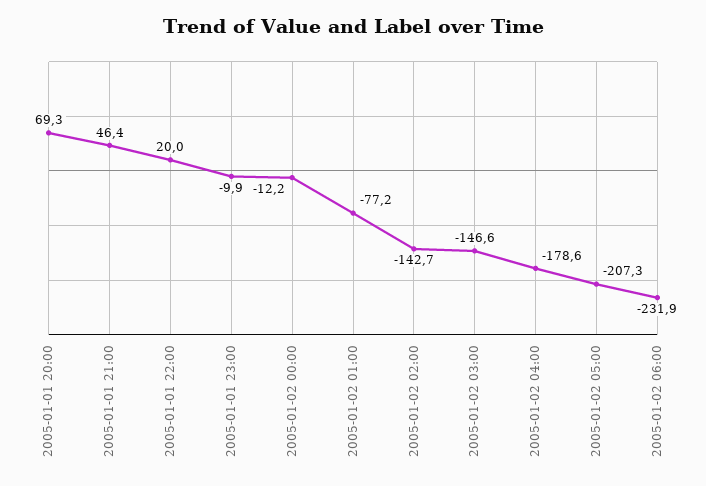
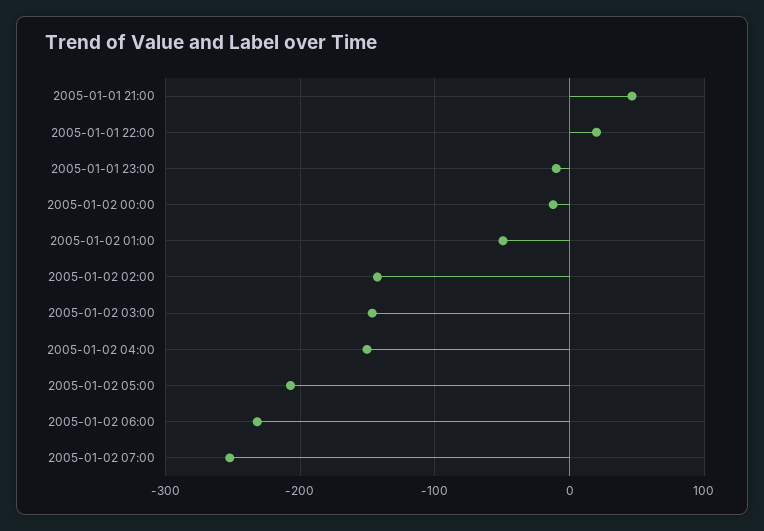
2005-01-01 20:00: 69.3 -> none
2005-01-02 01:00: -77.2 -> -50
2005-01-02 04:00: -178.6 -> -150
2005-01-02 07:00: none -> -250

